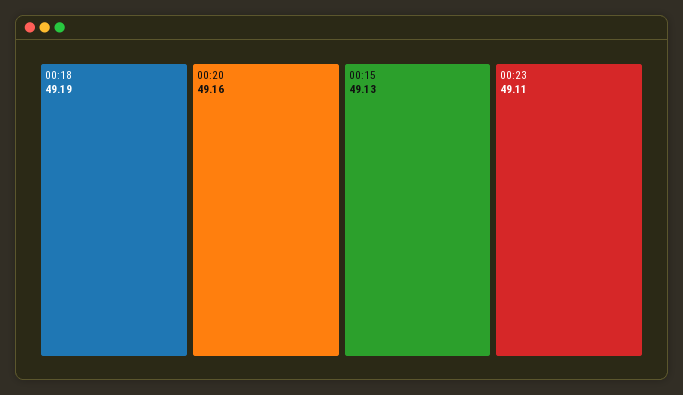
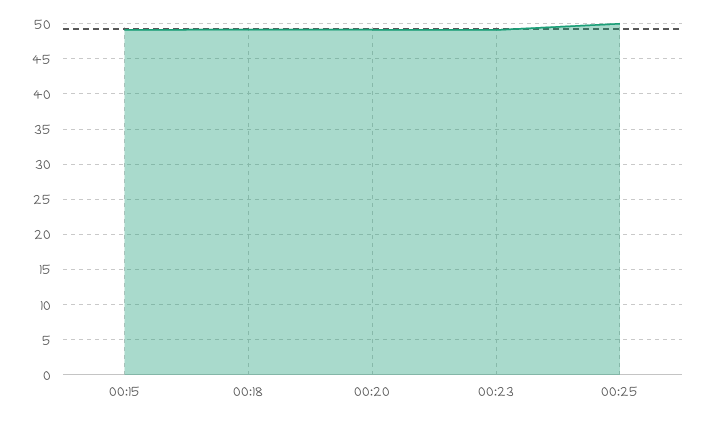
00:25: none -> 50

